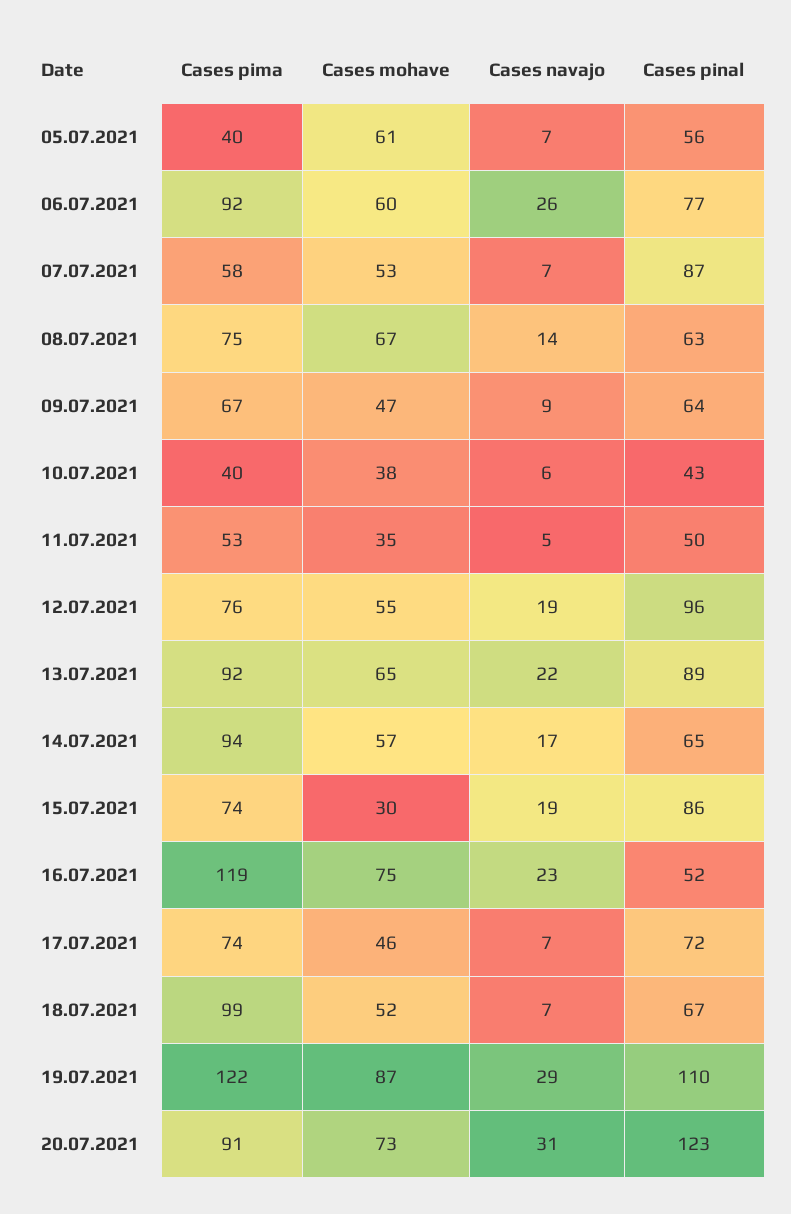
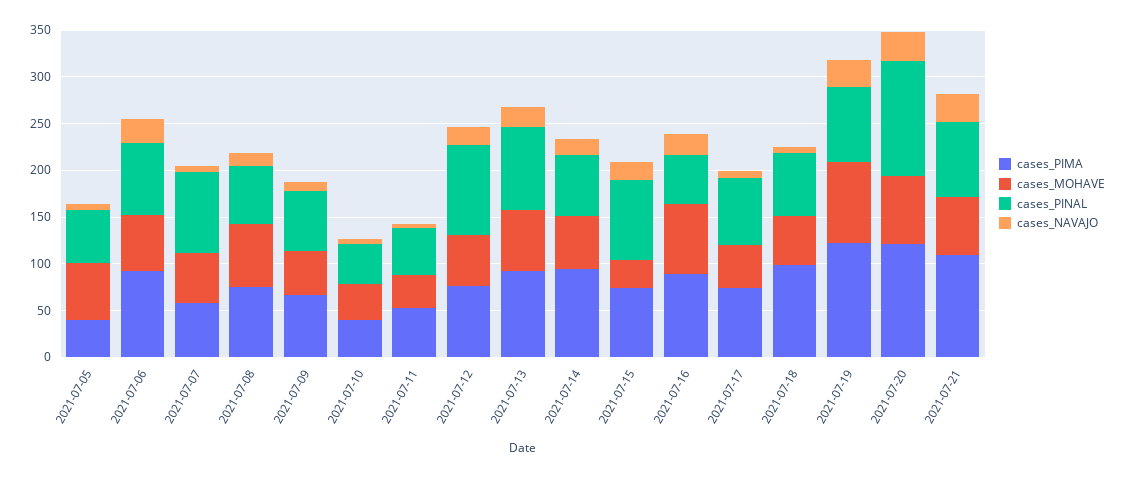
Cases pima, 16.07.2021: 119 -> 90
Cases pinal, 19.07.2021: 110 -> 80
Cases pima, 20.07.2021: 91 -> 120
Cases pima, 2021-07-21: none -> 110
Cases mohave, 2021-07-21: none -> 60
Cases pinal, 2021-07-21: none -> 80
Cases navajo, 2021-07-21: none -> 30

